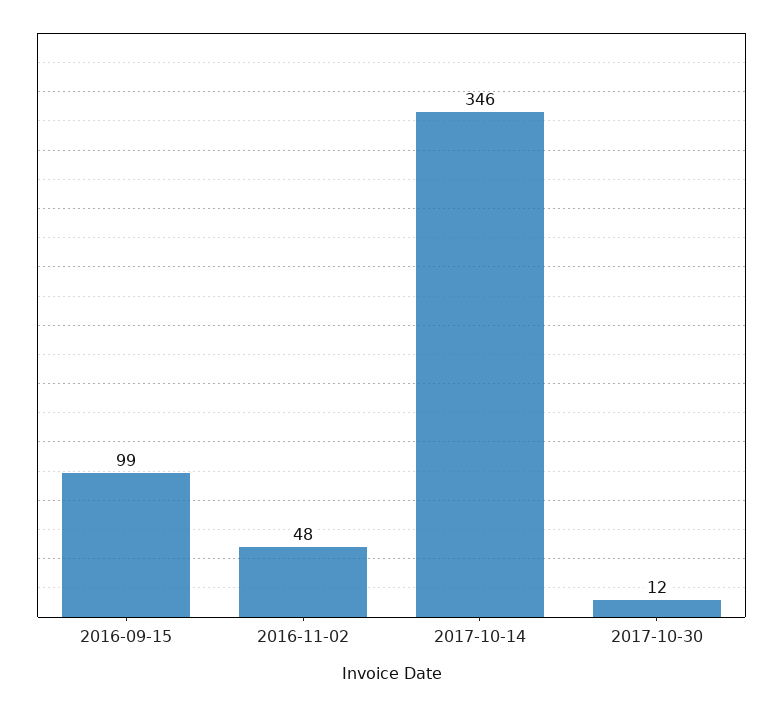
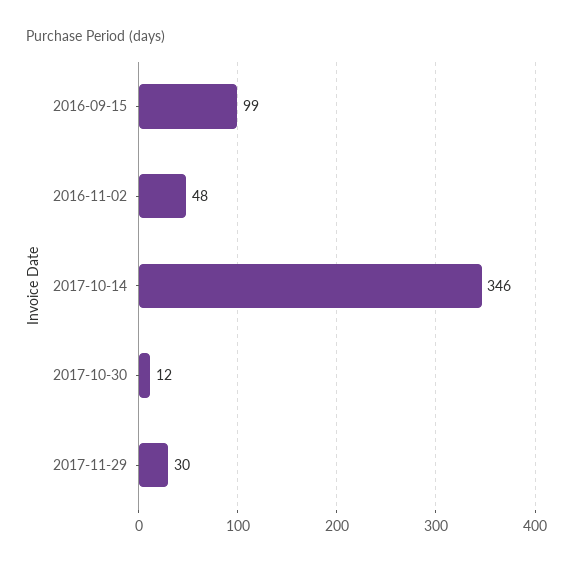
2017-11-29: none -> 30

